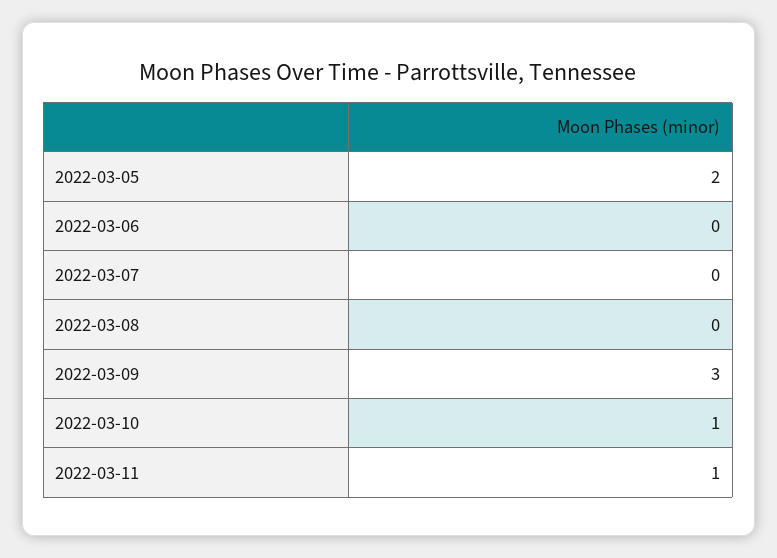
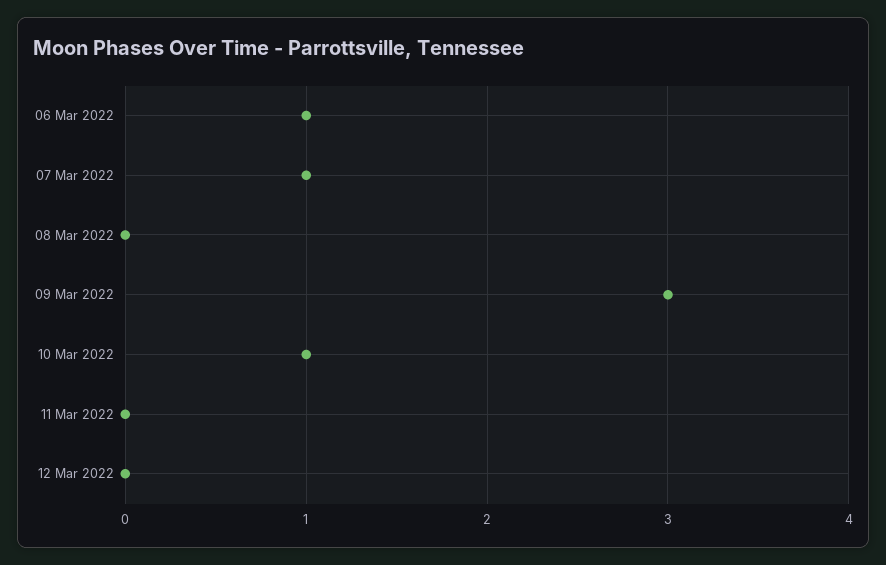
2022-03-05: 2 -> none
2022-03-06: 0 -> 1
2022-03-07: 0 -> 1
2022-03-11: 1 -> 0
12 Mar 2022: none -> 0

